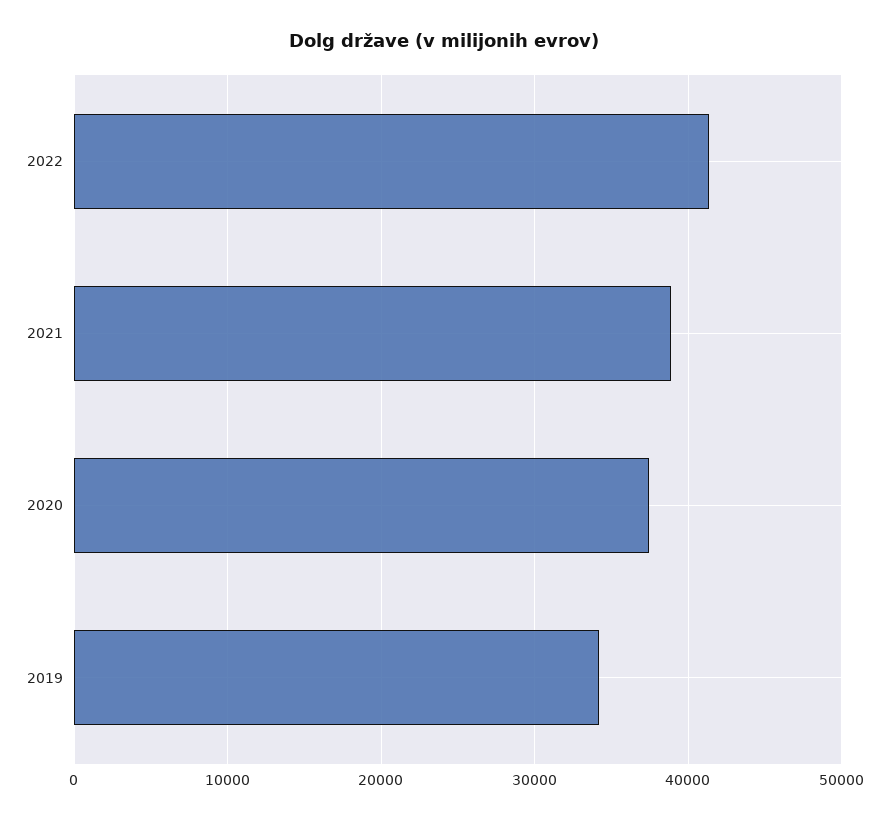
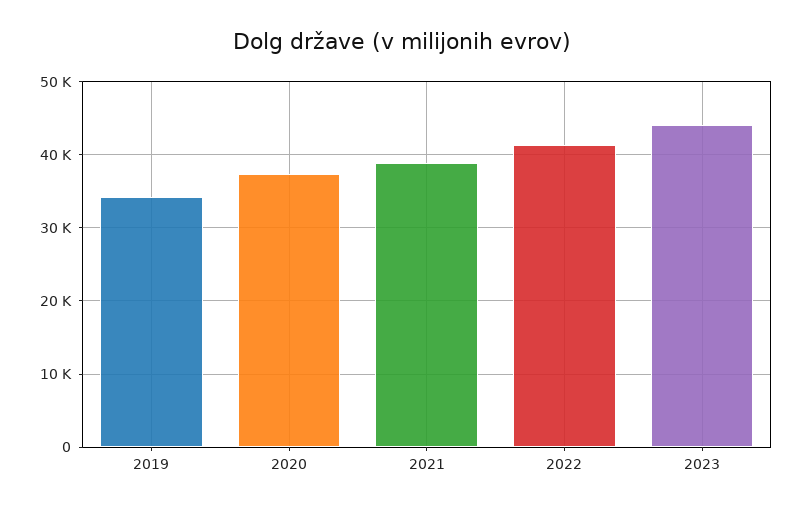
2023: none -> 44000

